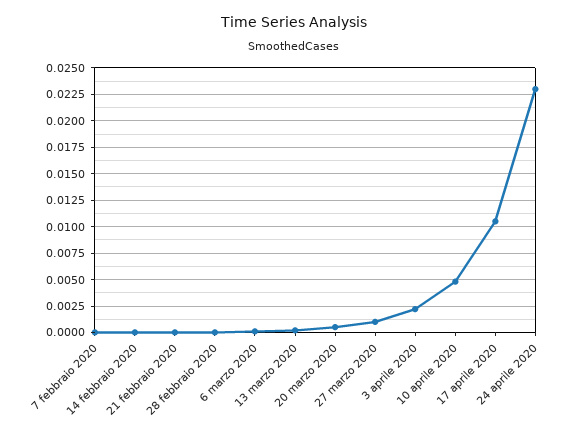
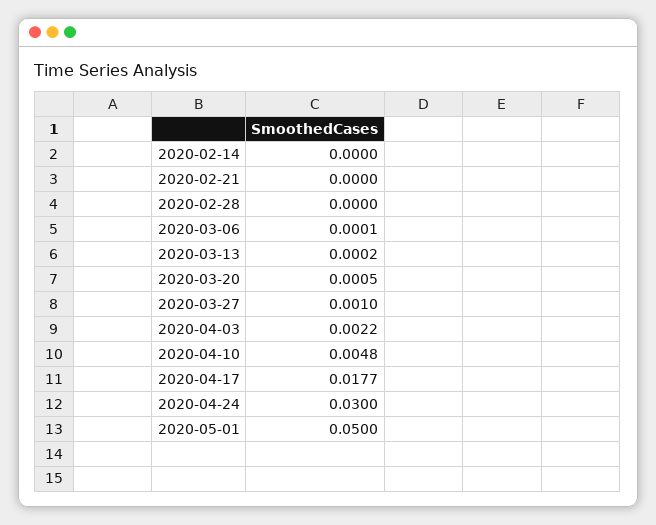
7 febbraio 2020: 0 -> none
17 aprile 2020: 0.01 -> 0.0177
24 aprile 2020: 0.0225 -> 0.03
2020-05-01: none -> 0.05

